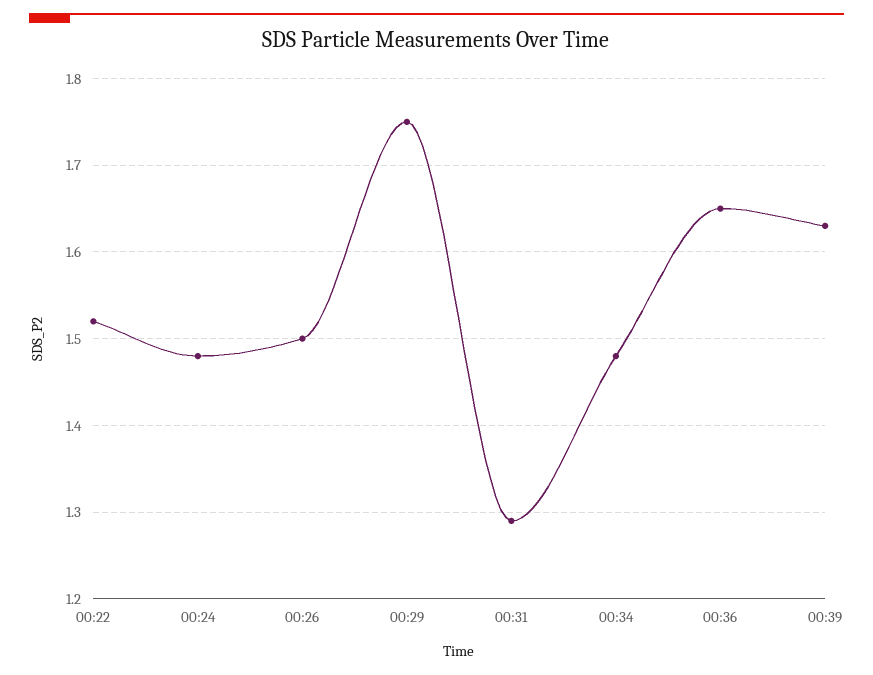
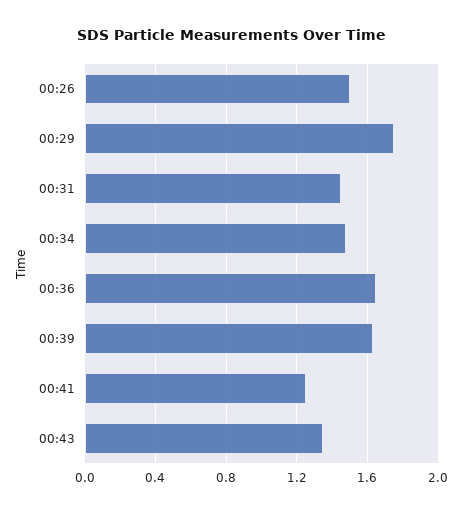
00:22: 1.52 -> none
00:24: 1.48 -> none
00:31: 1.29 -> 1.45
00:41: none -> 1.25
00:43: none -> 1.35

